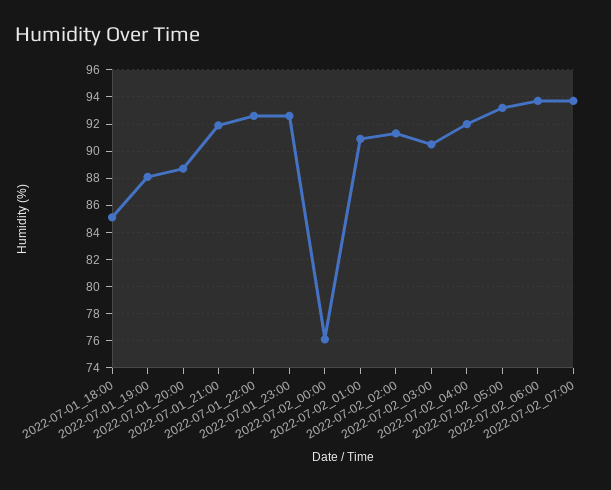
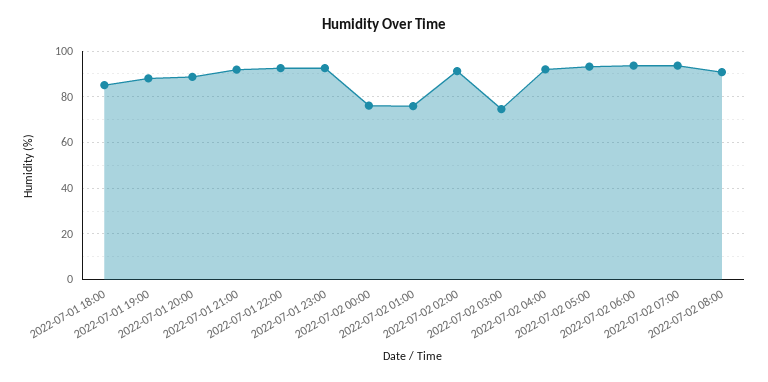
2022-07-02_01:00: 91 -> 75
2022-07-02_03:00: 90.5 -> 75
2022-07-02 08:00: none -> 90

